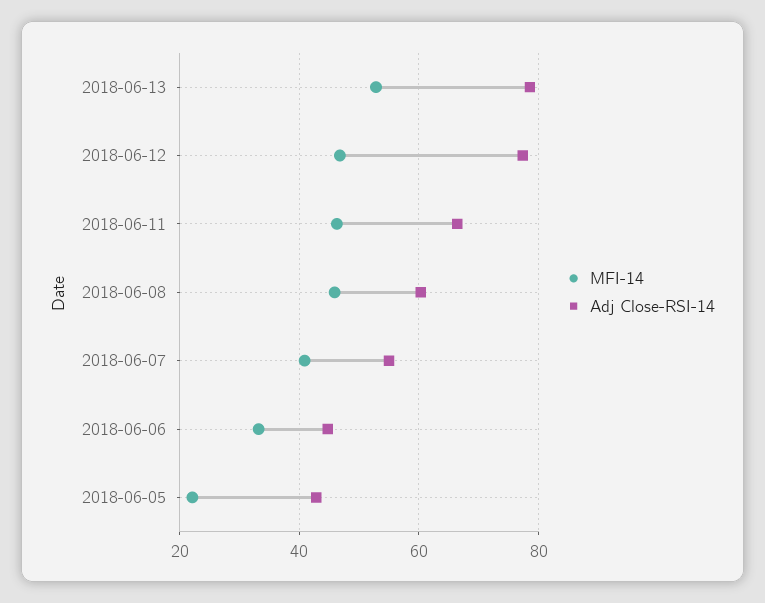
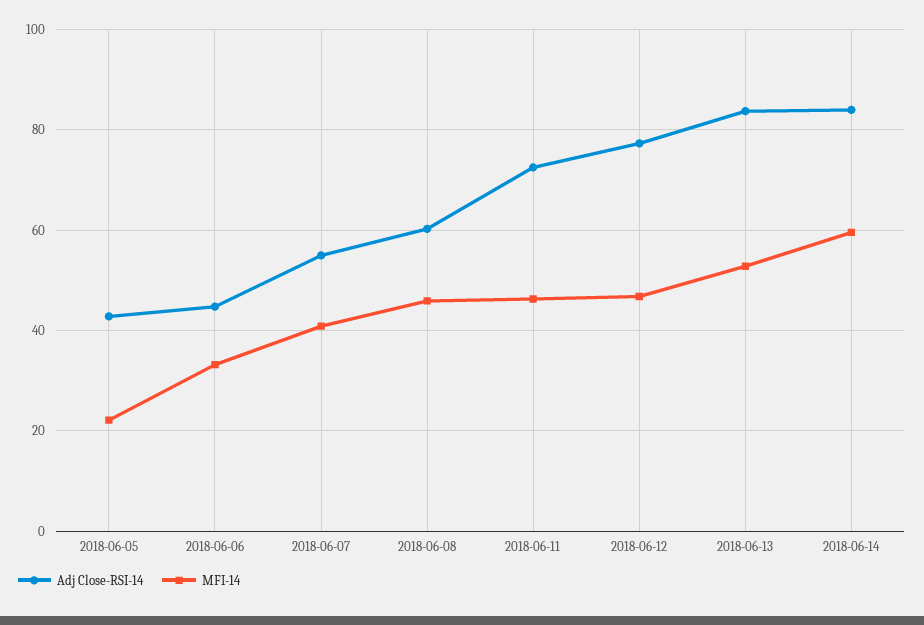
Adj Close-RSI-14, 2018-06-13: 78 -> 84
Adj Close-RSI-14, 2018-06-11: 66 -> 72
Adj Close-RSI-14, 2018-06-14: none -> 84
MFI-14, 2018-06-14: none -> 60

